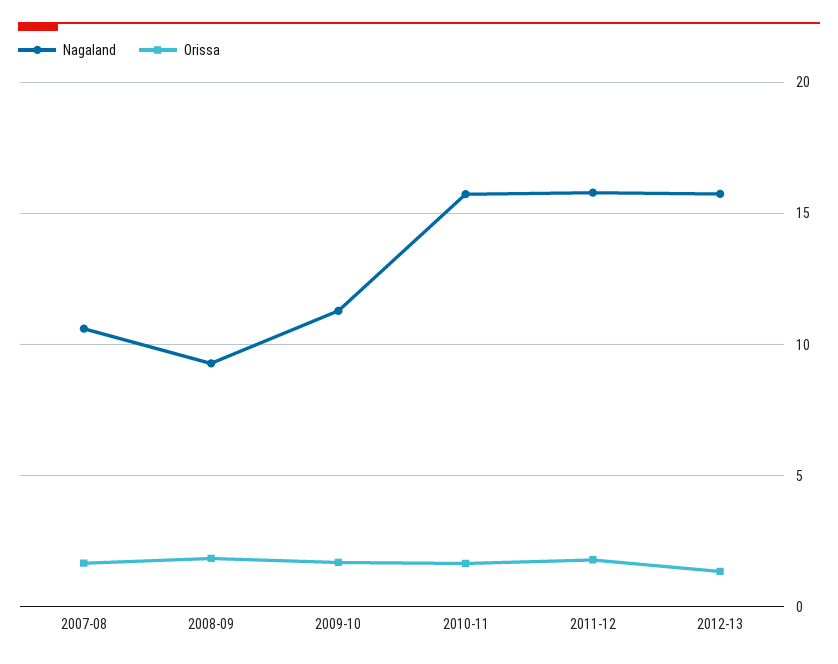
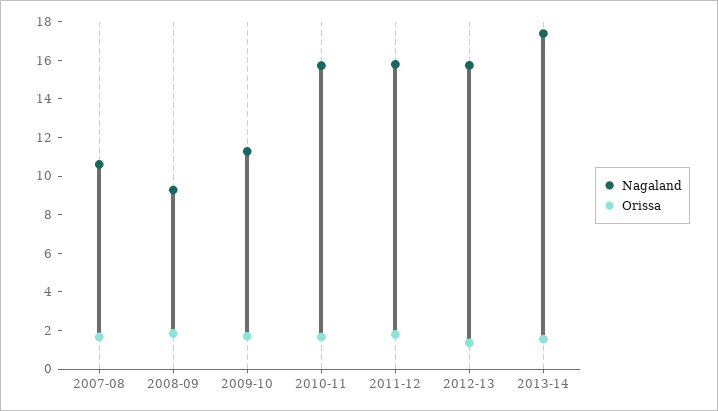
Nagaland, 2013-14: none -> 17.5
Orissa, 2013-14: none -> 1.5

